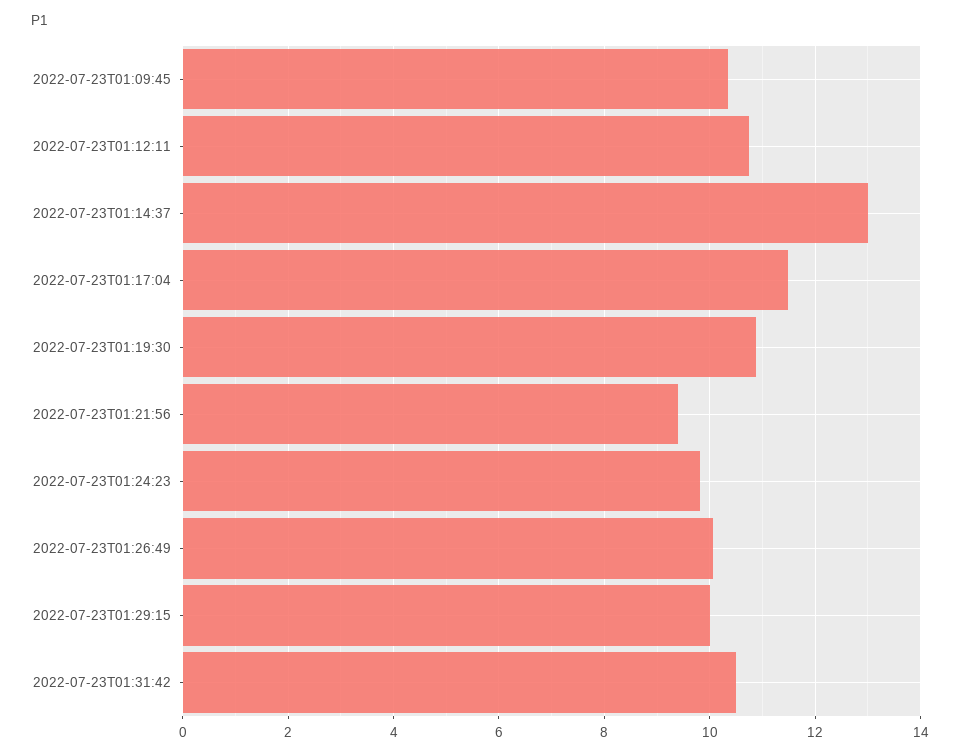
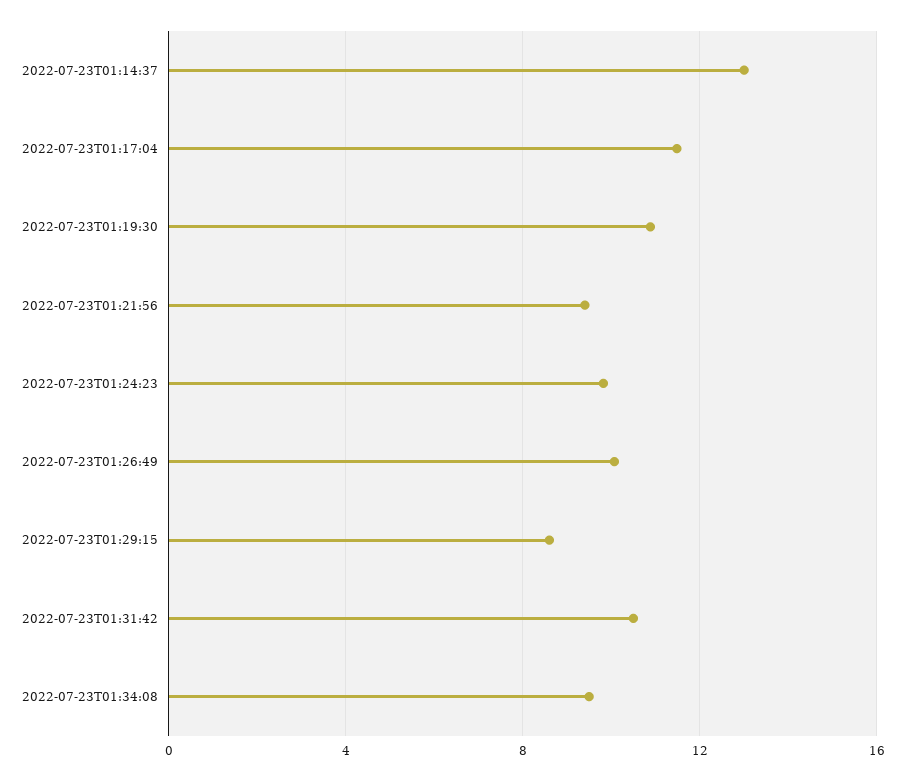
2022-07-23T01:09:45: 10.4 -> none
2022-07-23T01:12:11: 10.8 -> none
2022-07-23T01:29:15: 10 -> 8.5
2022-07-23T01:34:08: none -> 9.5

